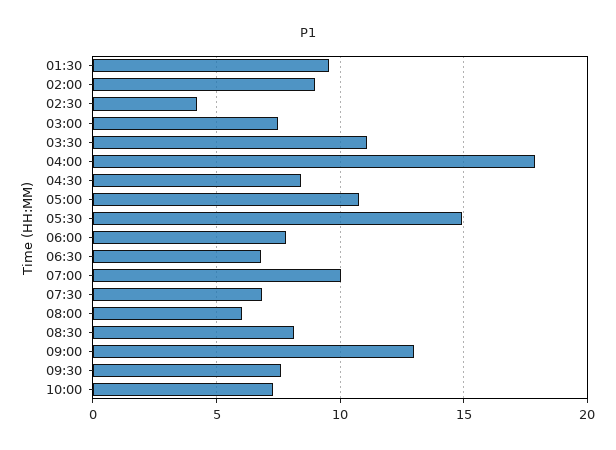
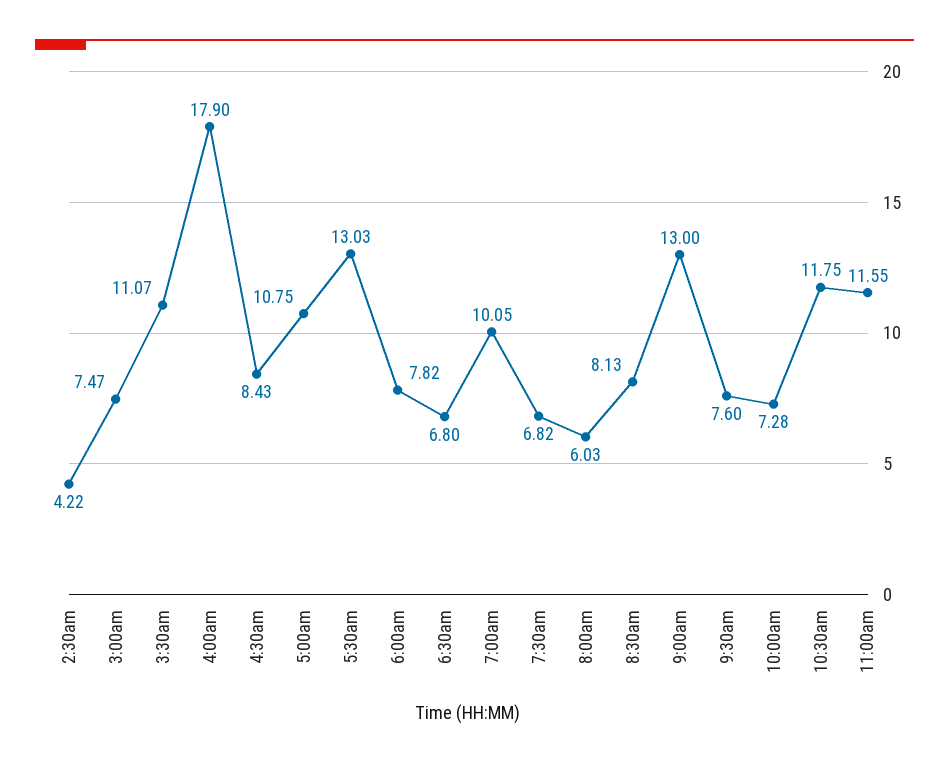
01:30: 9.5 -> none
02:00: 9 -> none
05:30: 15 -> 13.03
10:30am: none -> 11.75
11:00am: none -> 11.55

